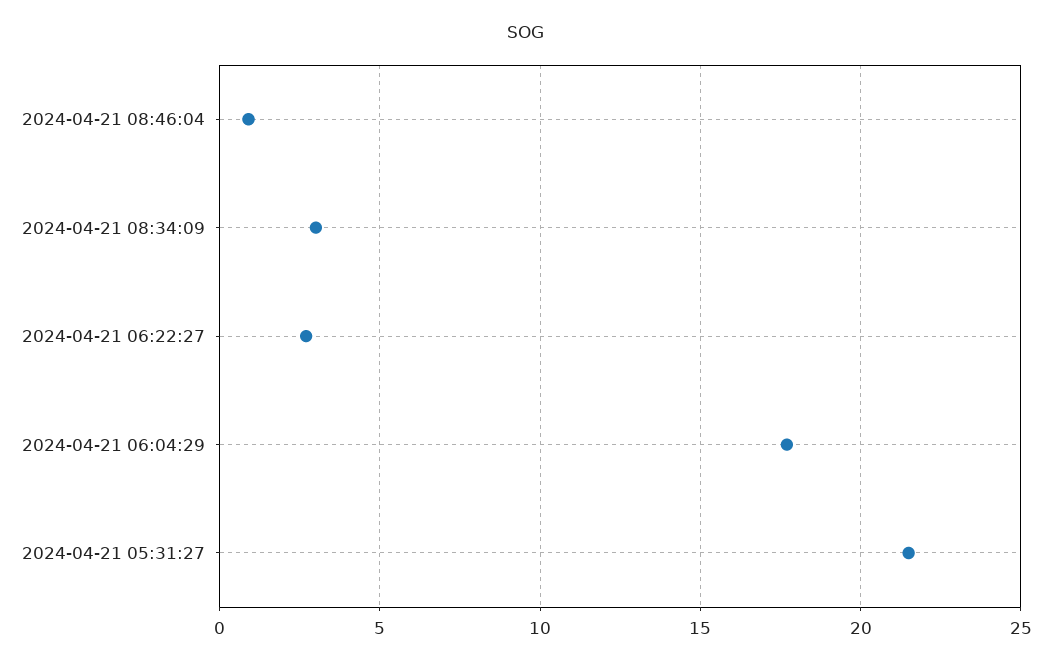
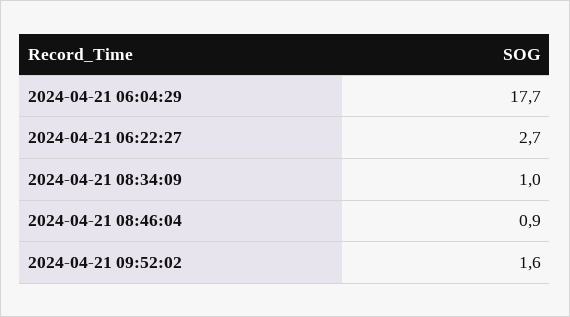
2024-04-21 08:34:09: 3 -> 1
2024-04-21 05:31:27: 21.5 -> none
2024-04-21 09:52:02: none -> 1.6

